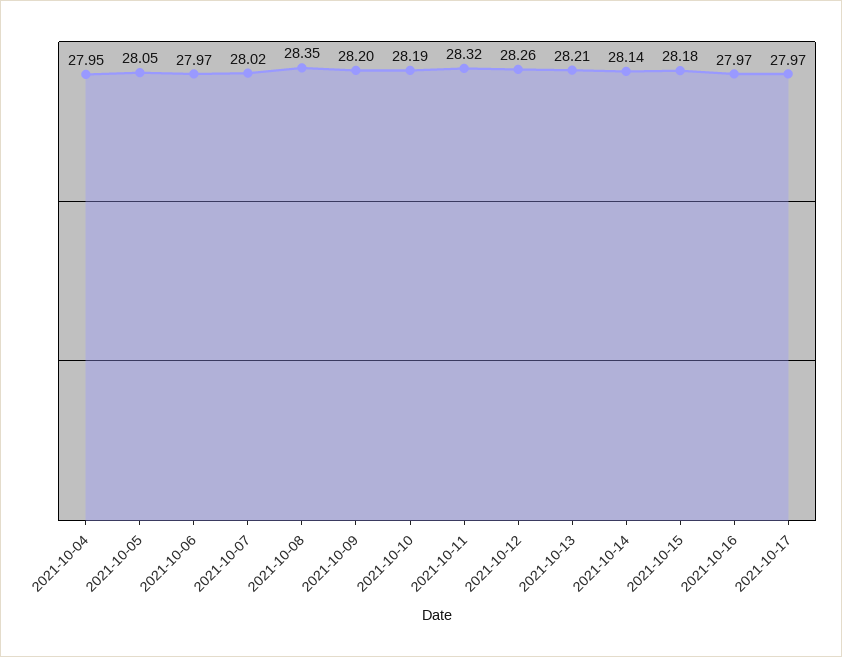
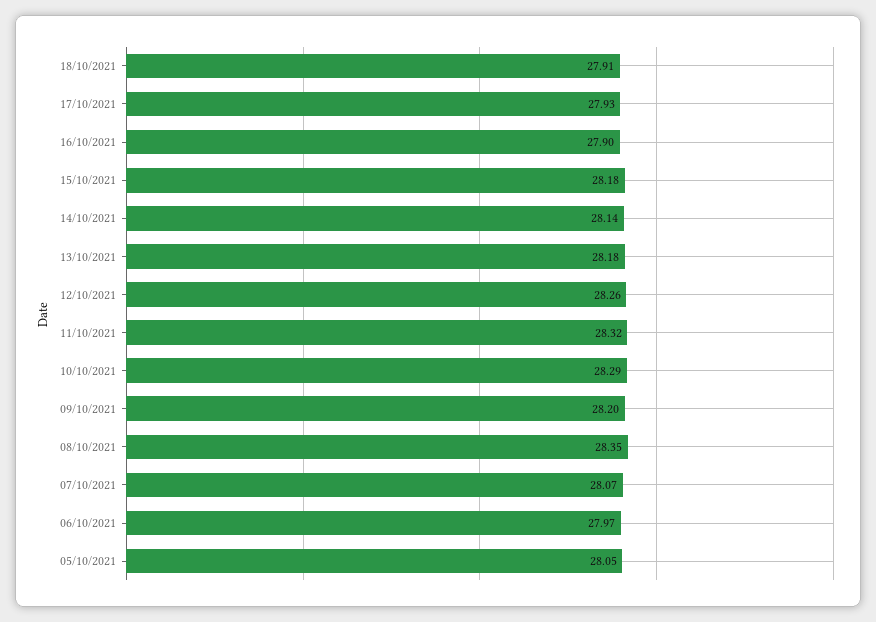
2021-10-04: 27.95 -> none
2021-10-07: 28.02 -> 28.07
2021-10-10: 28.19 -> 28.29
2021-10-13: 28.21 -> 28.18
2021-10-16: 27.97 -> 27.9
2021-10-17: 27.97 -> 27.93
18/10/2021: none -> 27.91

